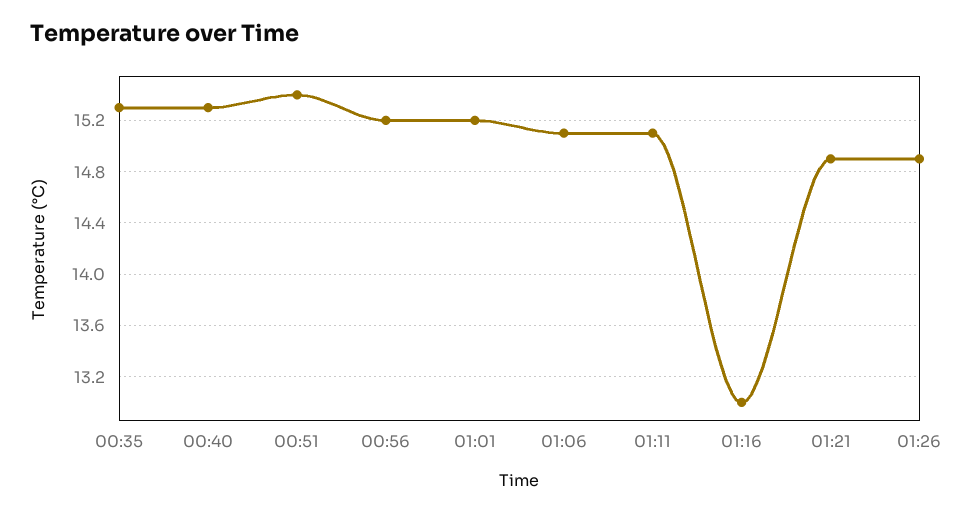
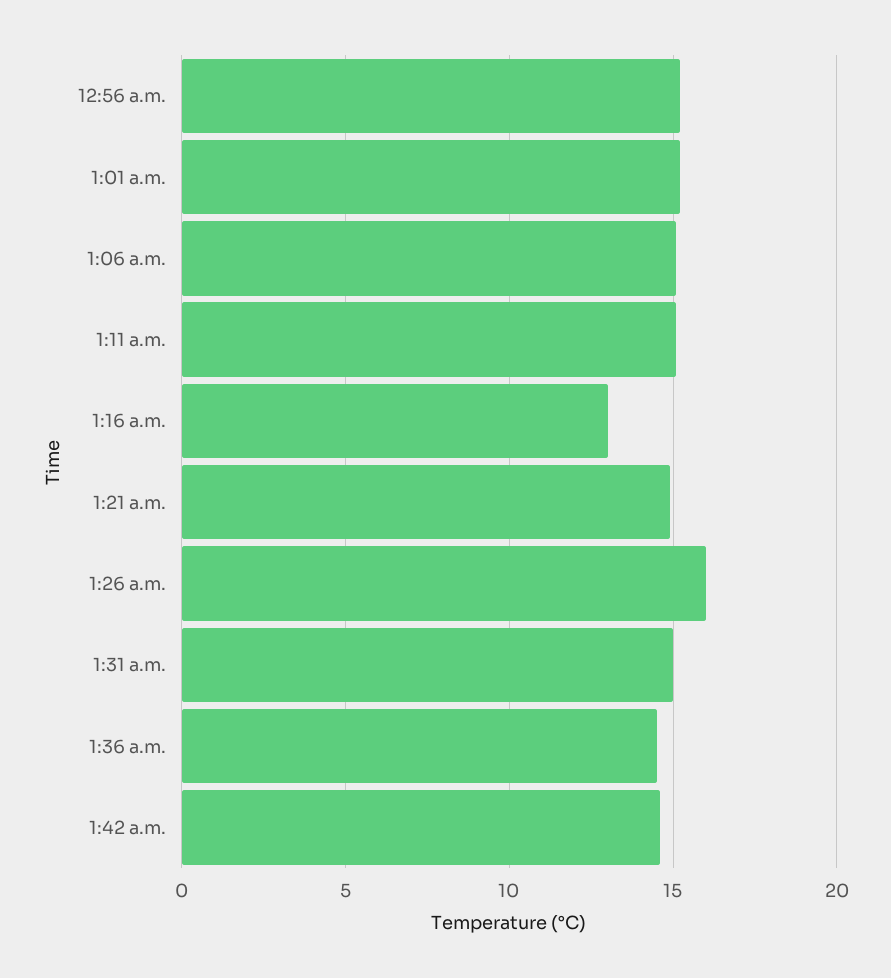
00:35: 15.3 -> none
00:40: 15.3 -> none
00:51: 15.4 -> none
01:26: 14.9 -> 16
1:31 a.m.: none -> 15
1:36 a.m.: none -> 14.5
1:42 a.m.: none -> 14.5

